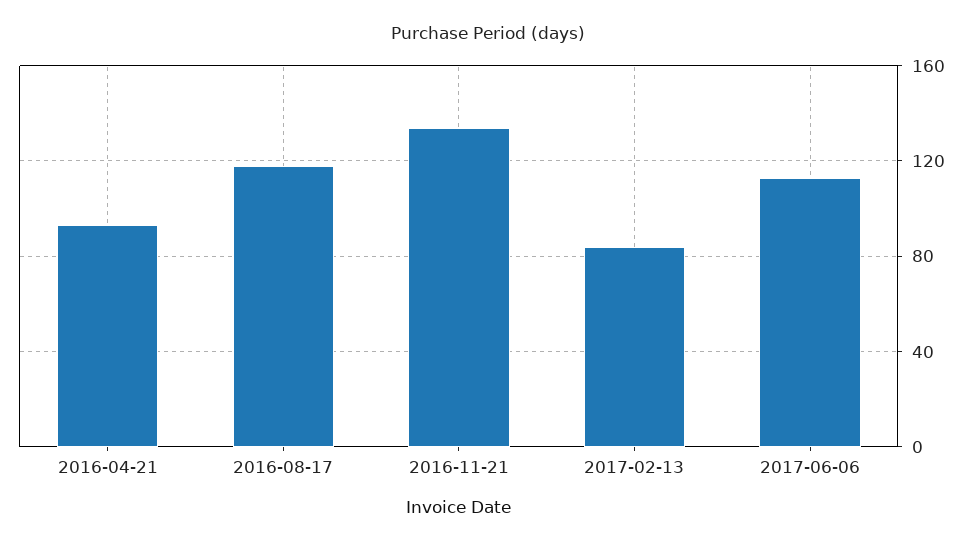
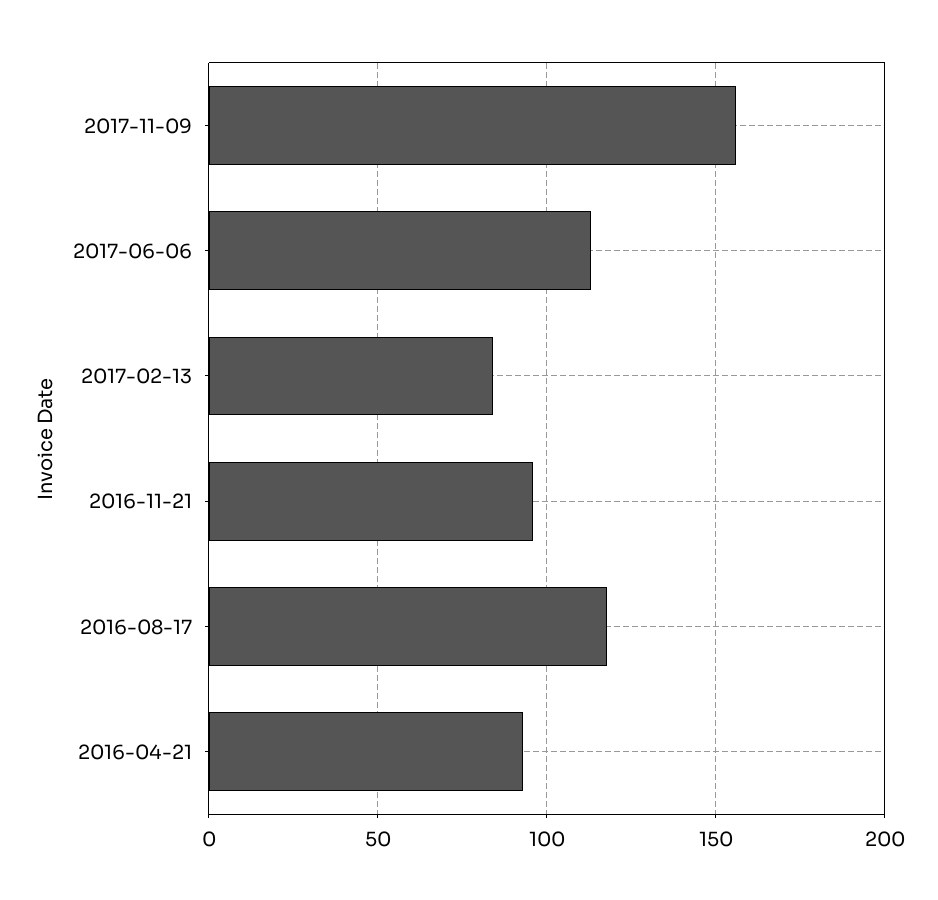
2016-11-21: 135 -> 95
2017-11-09: none -> 155

